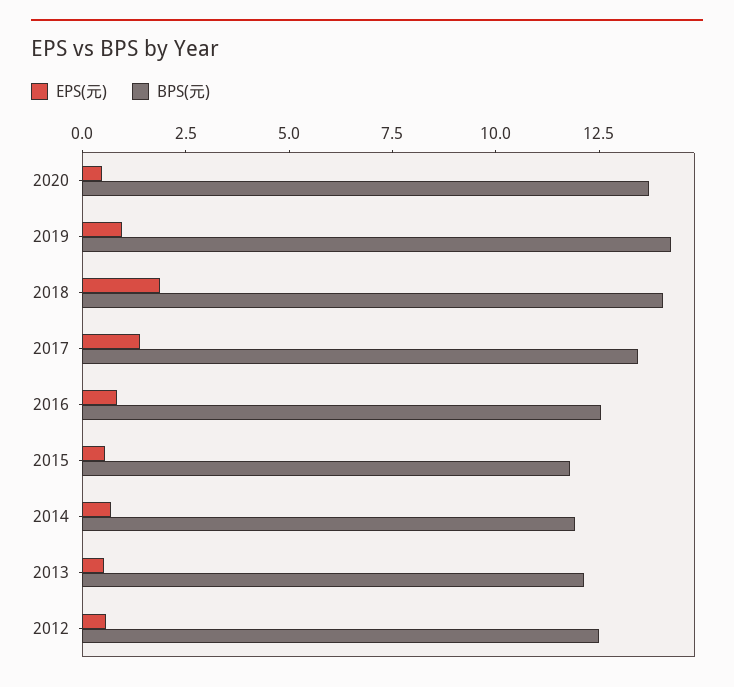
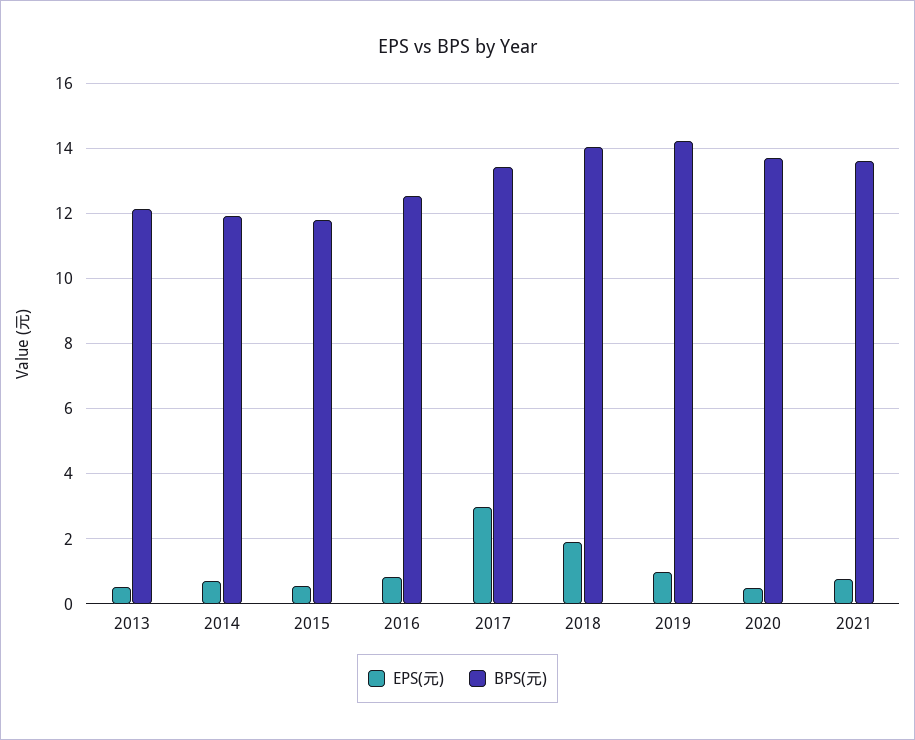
EPS(元), 2017: 1.5 -> 3
EPS(元), 2012: 0.5 -> none
BPS(元), 2012: 12.5 -> none
EPS(元), 2021: none -> 0.8
BPS(元), 2021: none -> 13.6

